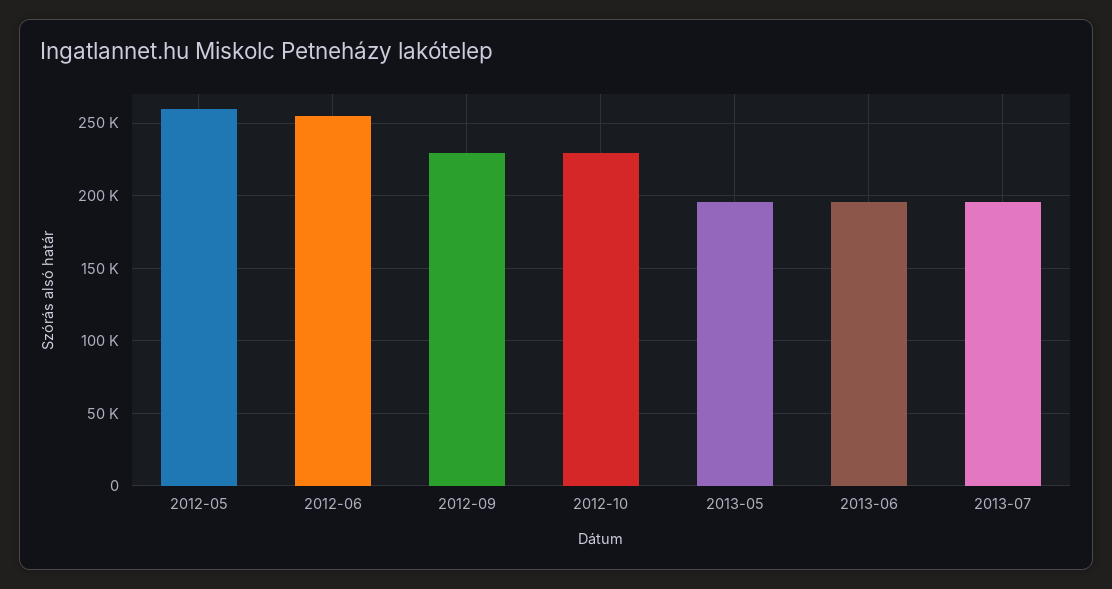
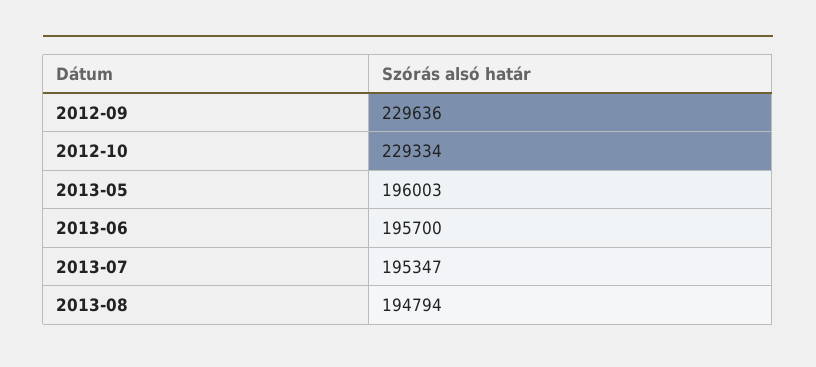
2012-05: 260000 -> none
2012-06: 255000 -> none
2013-08: none -> 194794

